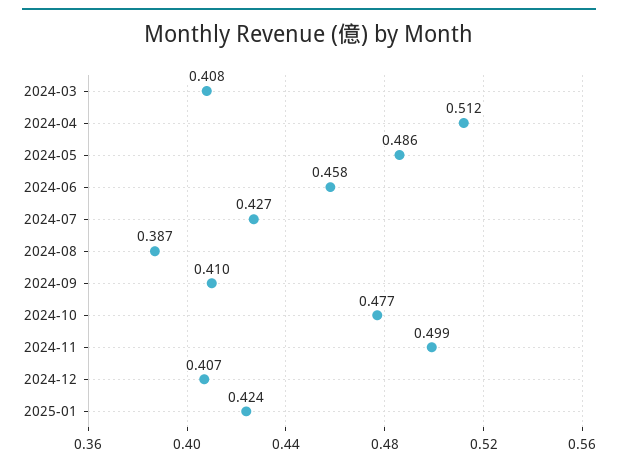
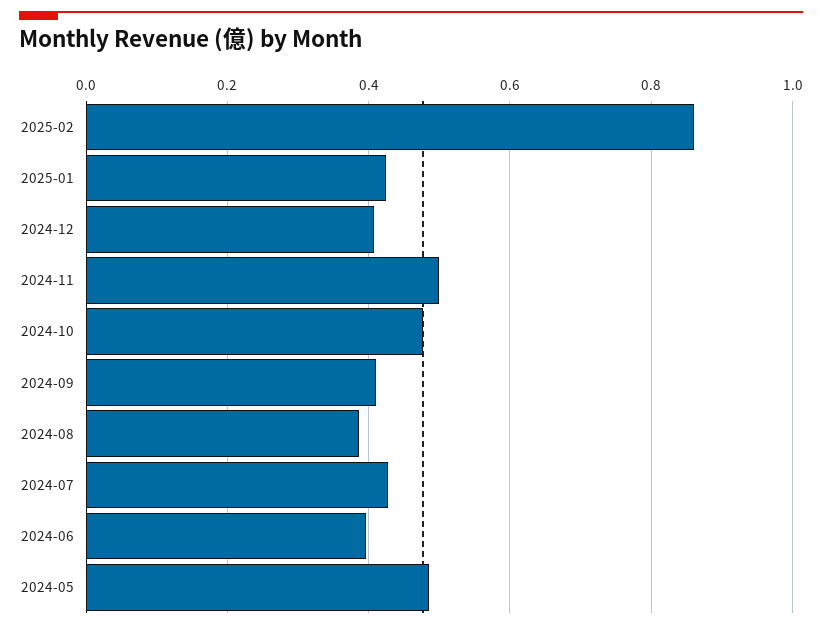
2024-03: 0.408 -> none
2024-04: 0.512 -> none
2024-06: 0.458 -> 0.4
2025-02: none -> 0.86

